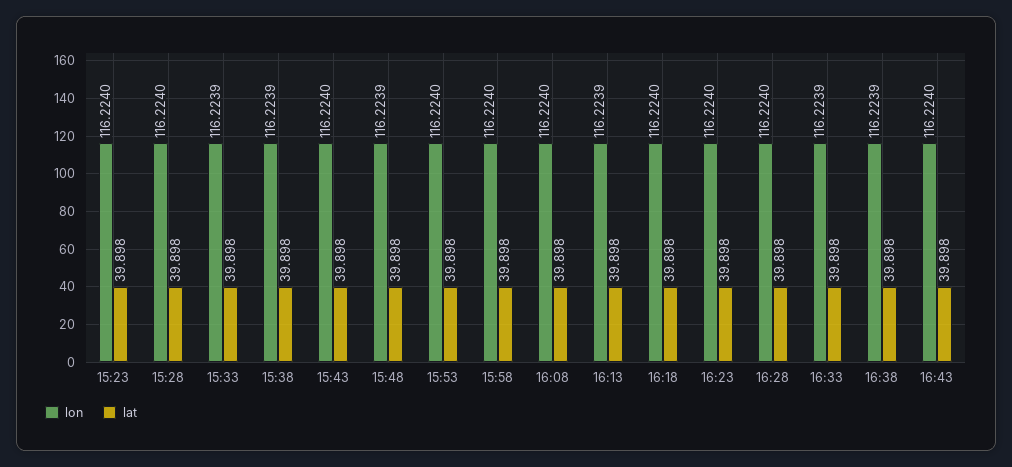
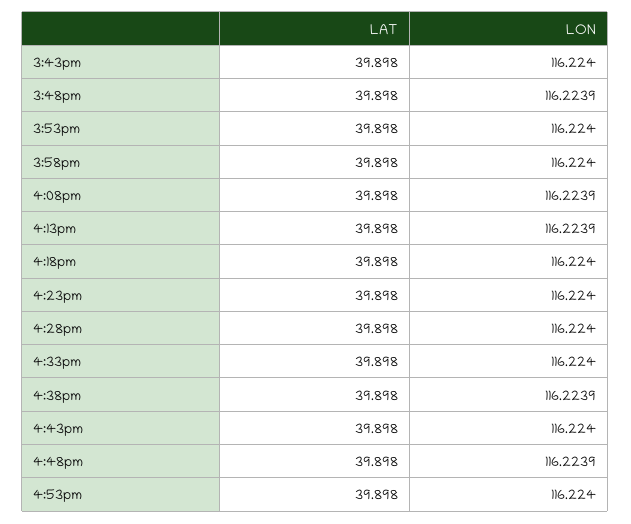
lon, 15:23: 116.224 -> none
lat, 15:23: 39.898 -> none
lon, 15:28: 116.224 -> none
lat, 15:28: 39.898 -> none
lon, 15:33: 116.2239 -> none
lat, 15:33: 39.898 -> none
lon, 15:38: 116.2239 -> none
lat, 15:38: 39.898 -> none
lon, 16:08: 116.224 -> 116.2239
lon, 16:33: 116.2239 -> 116.224
lat, 4:48pm: none -> 39.898
lon, 4:48pm: none -> 116.2239
lat, 4:53pm: none -> 39.898
lon, 4:53pm: none -> 116.224

